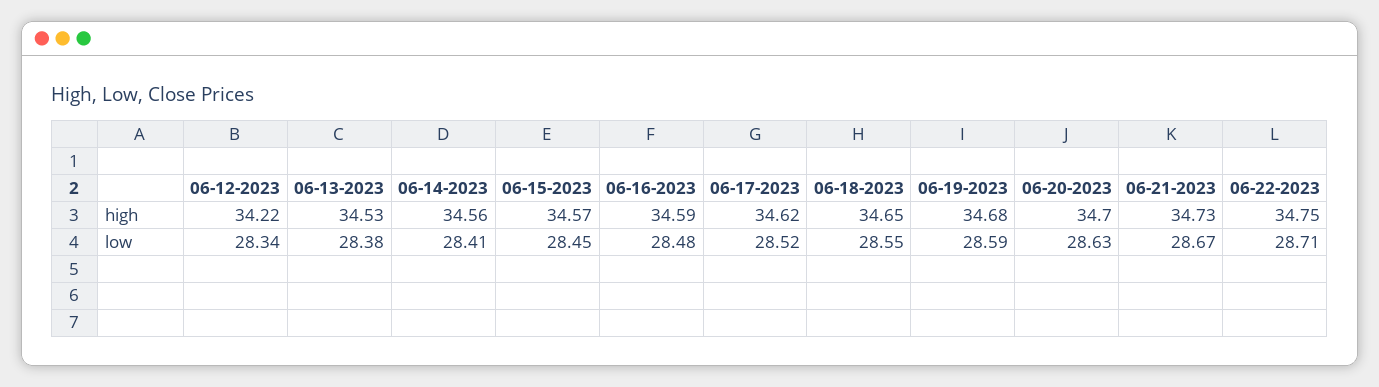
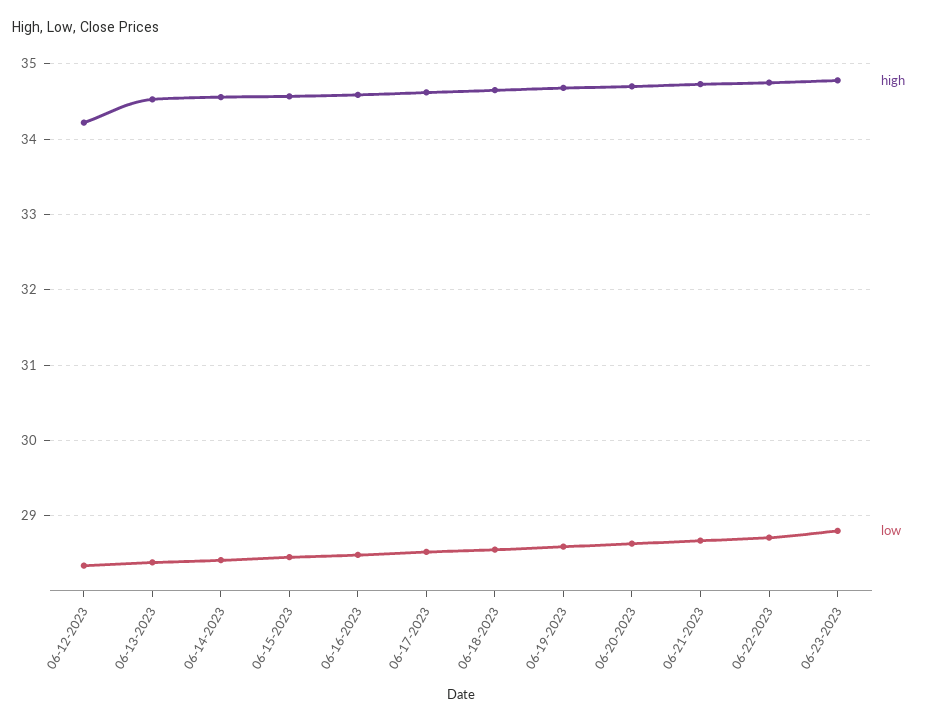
high, 06-23-2023: none -> 34.8
low, 06-23-2023: none -> 28.8

